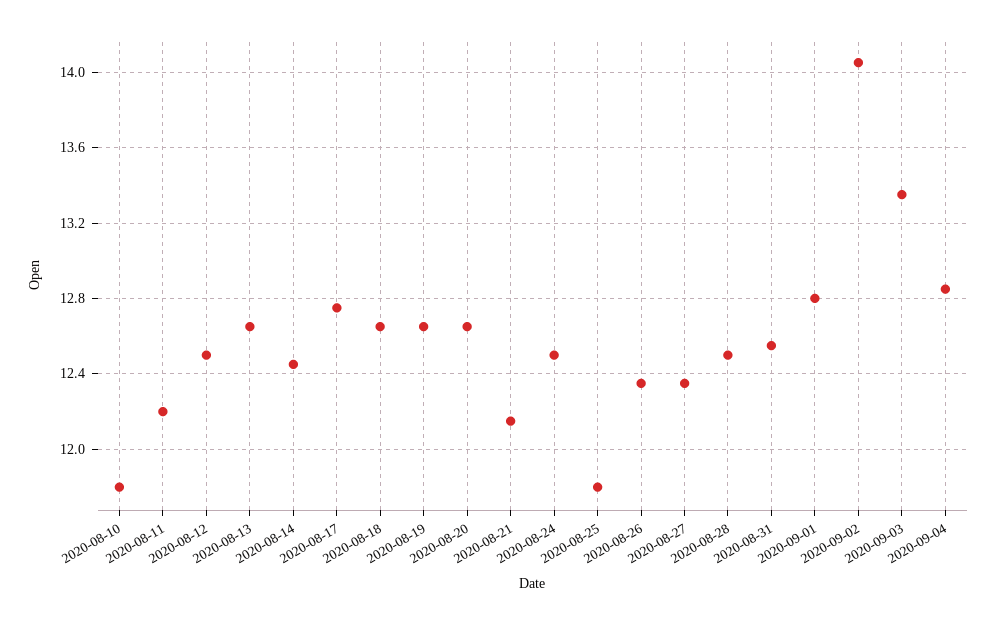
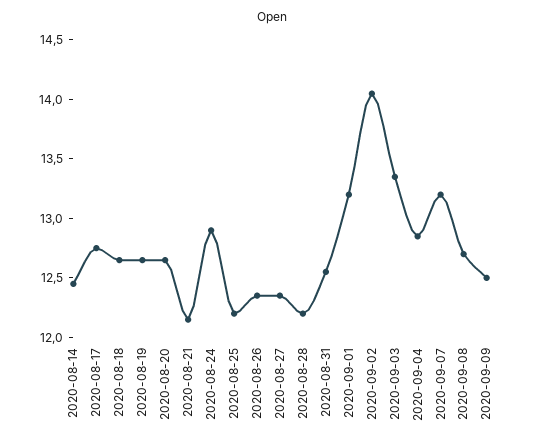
2020-08-10: 11.8 -> none
2020-08-11: 12.2 -> none
2020-08-12: 12.5 -> none
2020-08-13: 12.65 -> none
2020-08-24: 12.5 -> 12.9
2020-08-25: 11.8 -> 12.2
2020-08-28: 12.5 -> 12.2
2020-09-01: 12.8 -> 13.2
2020-09-07: none -> 13.2
2020-09-08: none -> 12.7
2020-09-09: none -> 12.5

